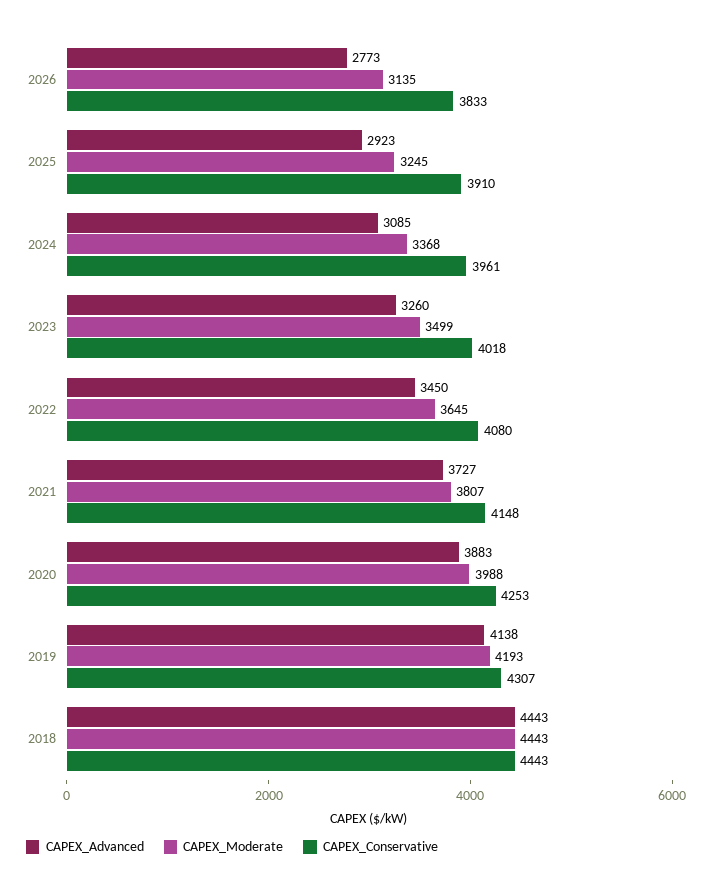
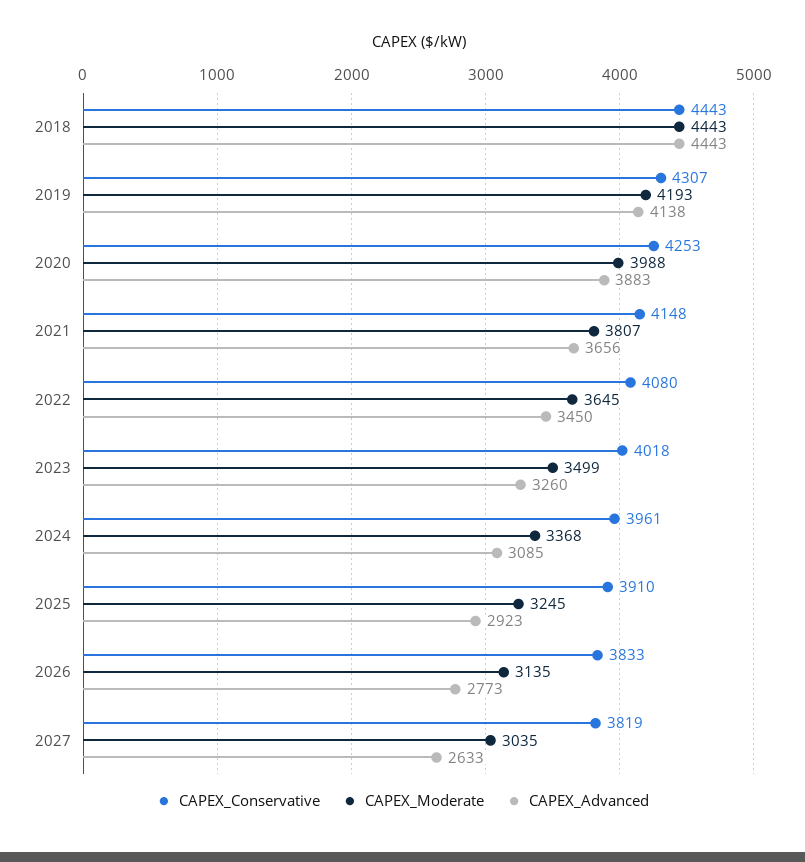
CAPEX_Advanced, 2021: 3727 -> 3656
CAPEX_Conservative, 2027: none -> 3819
CAPEX_Moderate, 2027: none -> 3035
CAPEX_Advanced, 2027: none -> 2633

